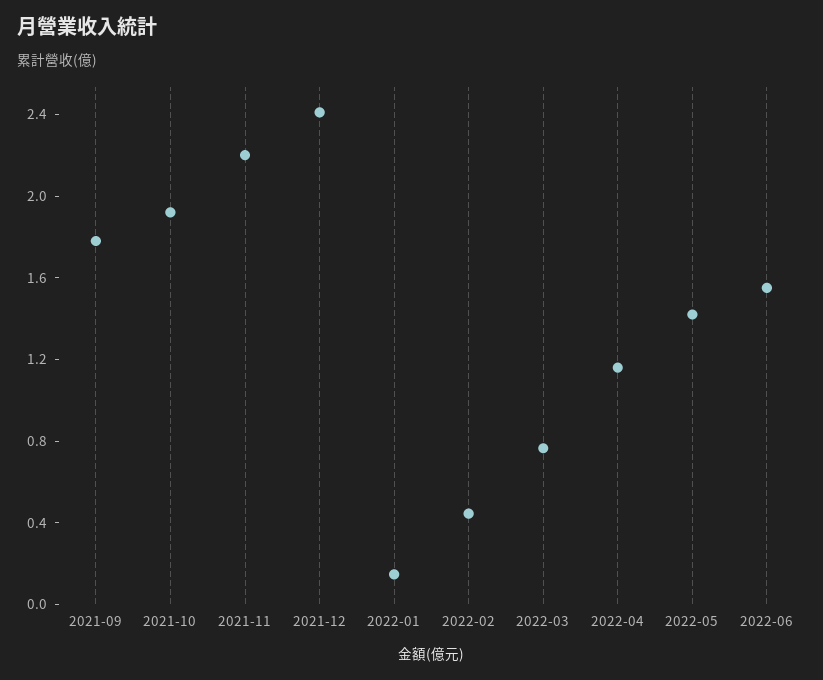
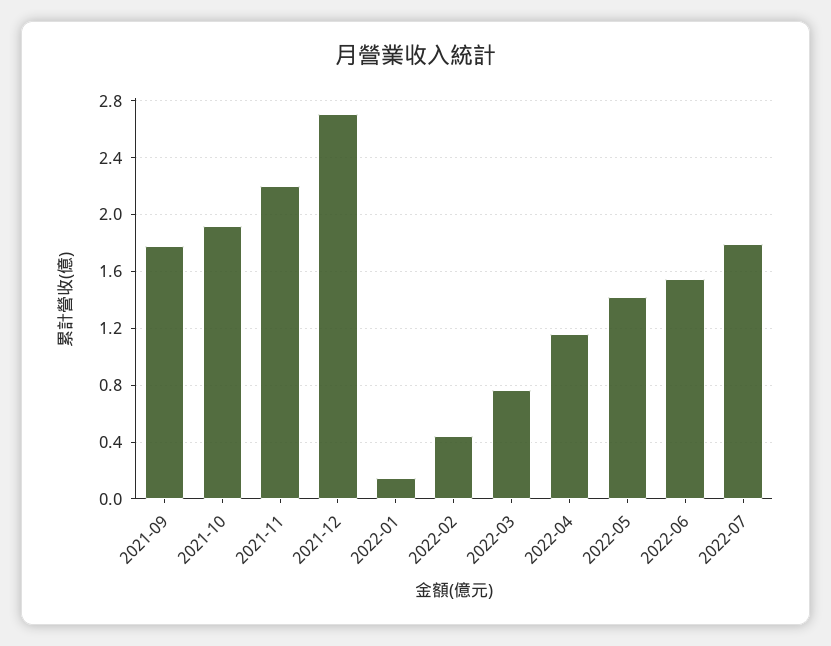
2021-12: 2.4 -> 2.7
2022-07: none -> 1.8

